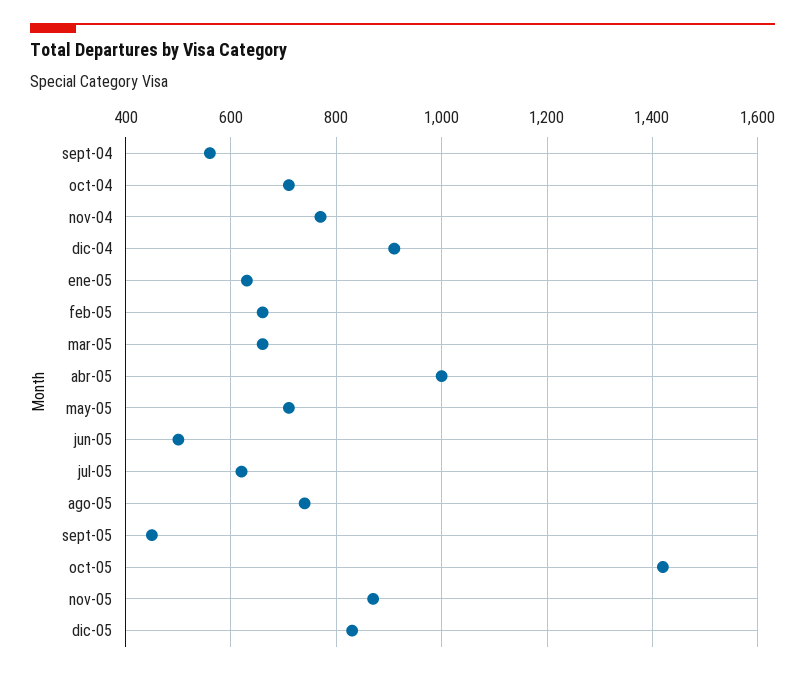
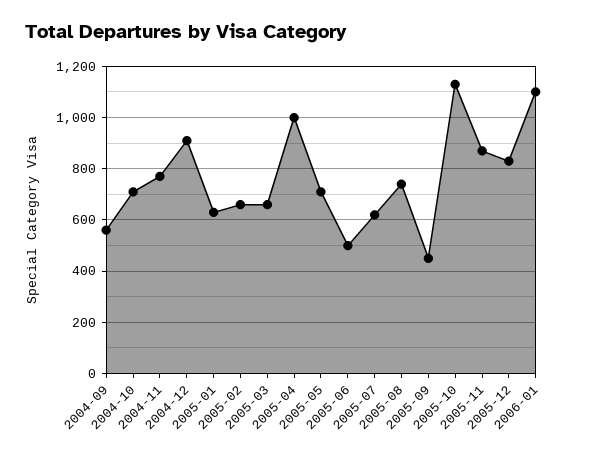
oct-05: 1420 -> 1125
2006-01: none -> 1100

